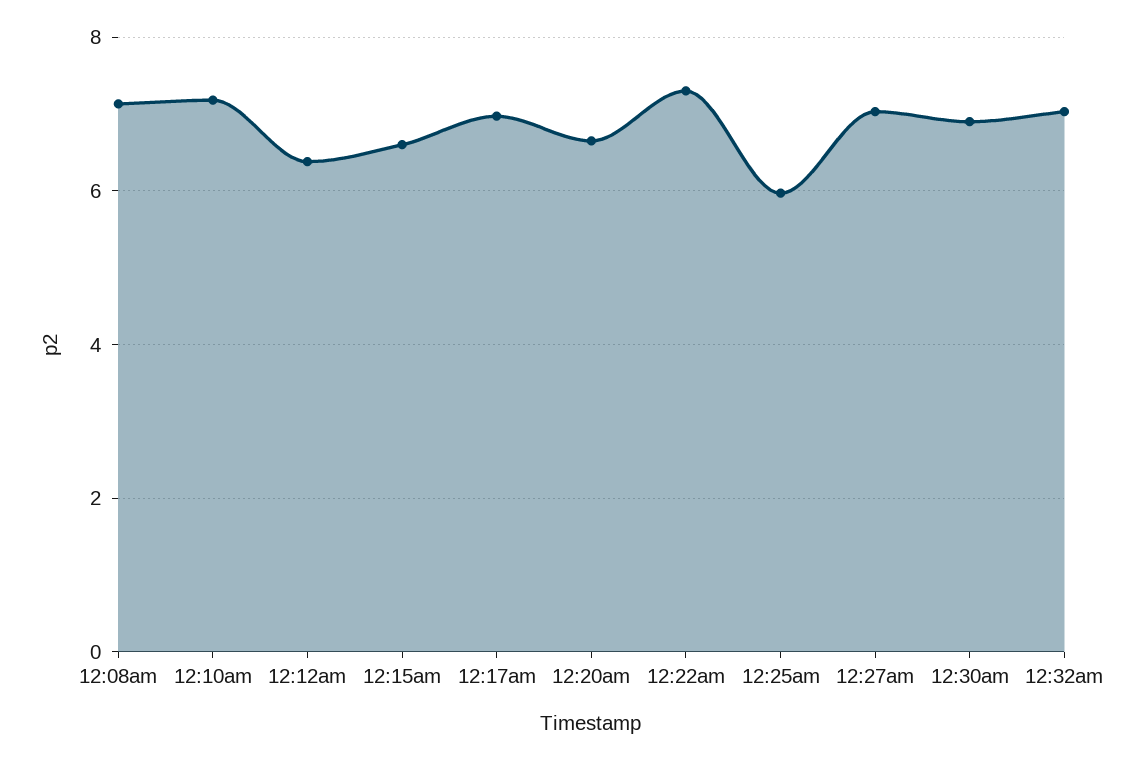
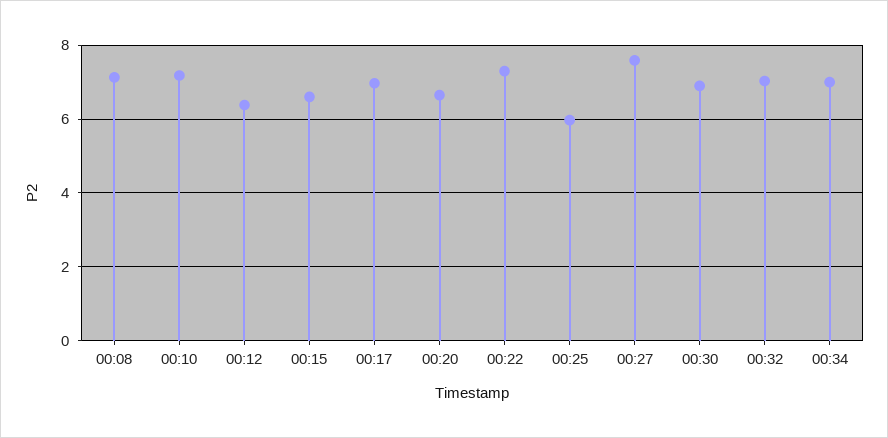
12:27am: 7 -> 7.6
00:34: none -> 7

